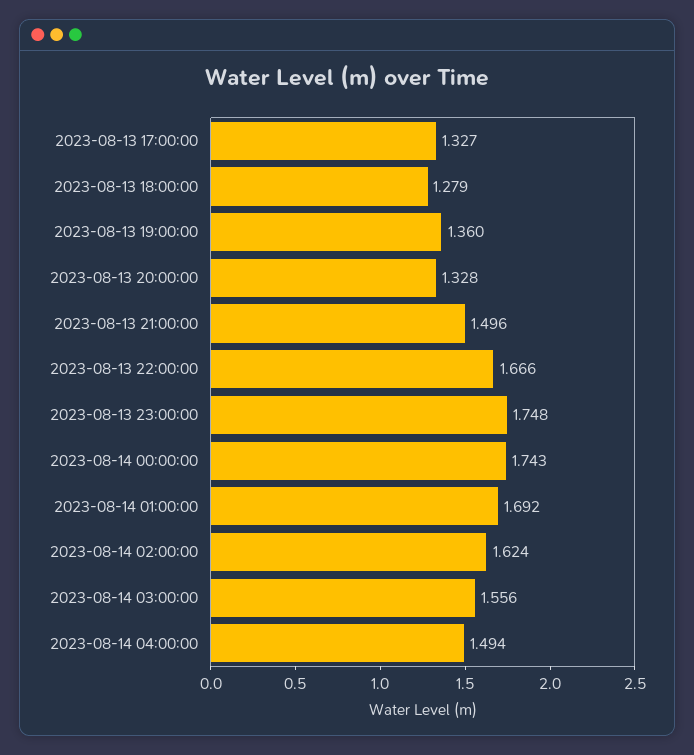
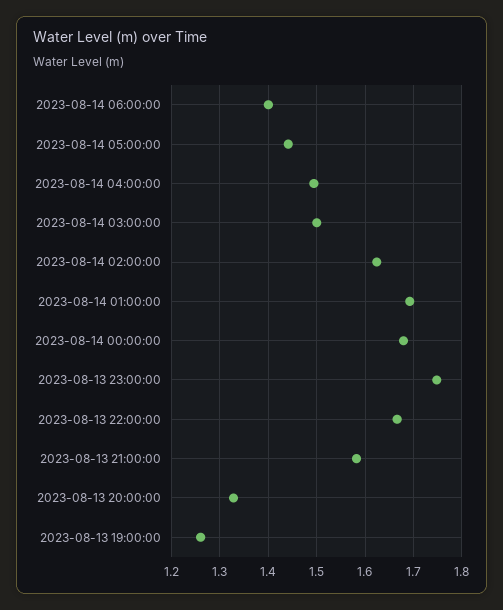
2023-08-13 17:00:00: 1.327 -> none
2023-08-13 18:00:00: 1.279 -> none
2023-08-13 19:00:00: 1.36 -> 1.26
2023-08-13 21:00:00: 1.496 -> 1.58
2023-08-14 00:00:00: 1.743 -> 1.68
2023-08-14 03:00:00: 1.556 -> 1.5
2023-08-14 06:00:00: none -> 1.4
2023-08-14 05:00:00: none -> 1.44

